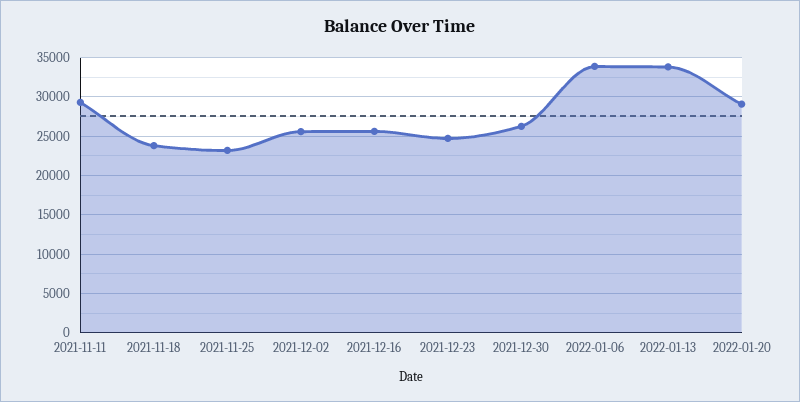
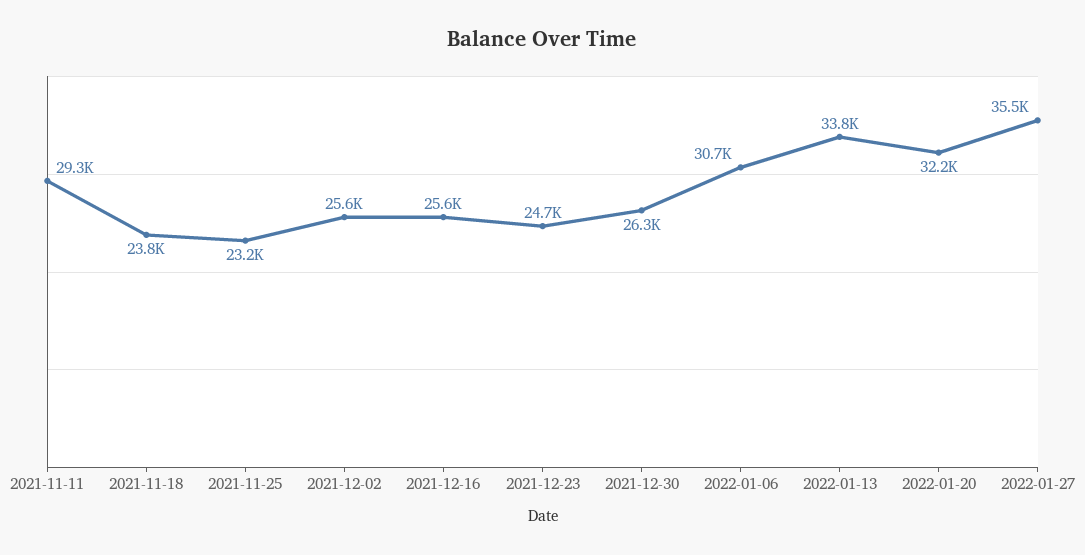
2022-01-06: 34000 -> 30700
2022-01-20: 29000 -> 32200
2022-01-27: none -> 35500

